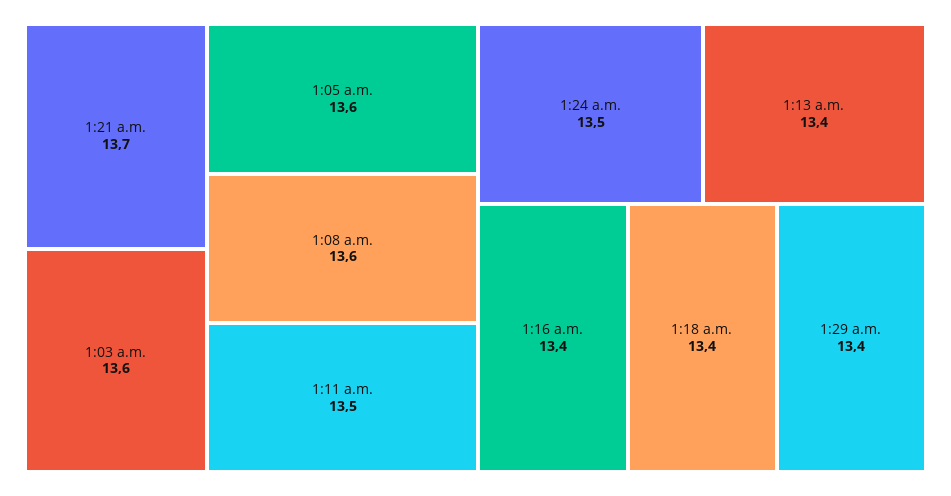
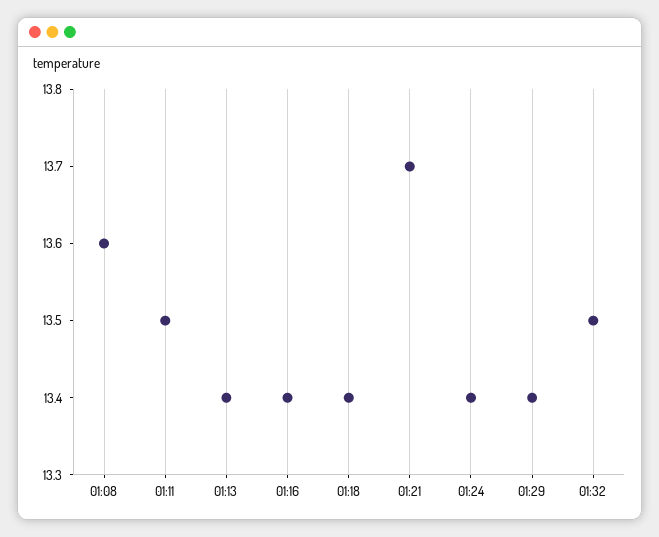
1:03 a.m.: 13.6 -> none
1:05 a.m.: 13.6 -> none
1:24 a.m.: 13.5 -> 13.4
01:32: none -> 13.5

